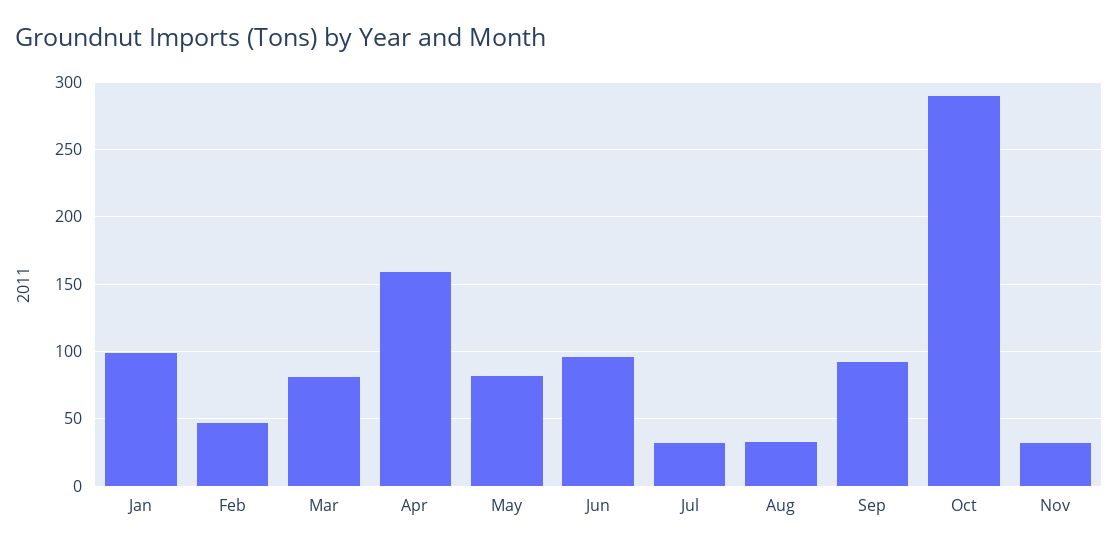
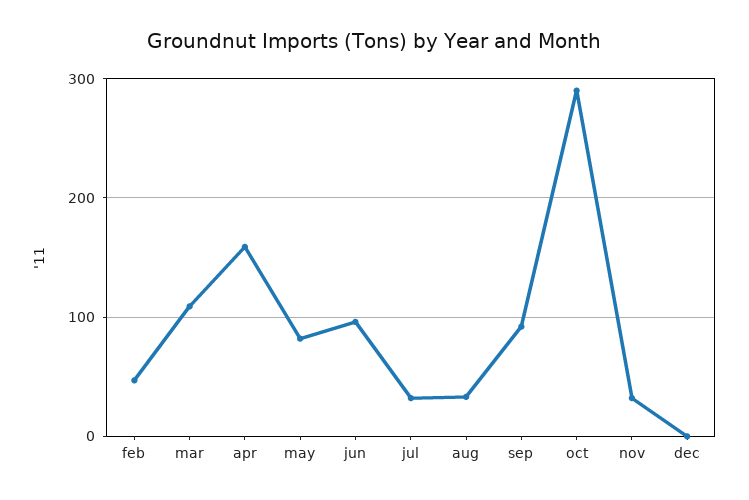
Jan: 100 -> none
Mar: 80 -> 110
dec: none -> 0

